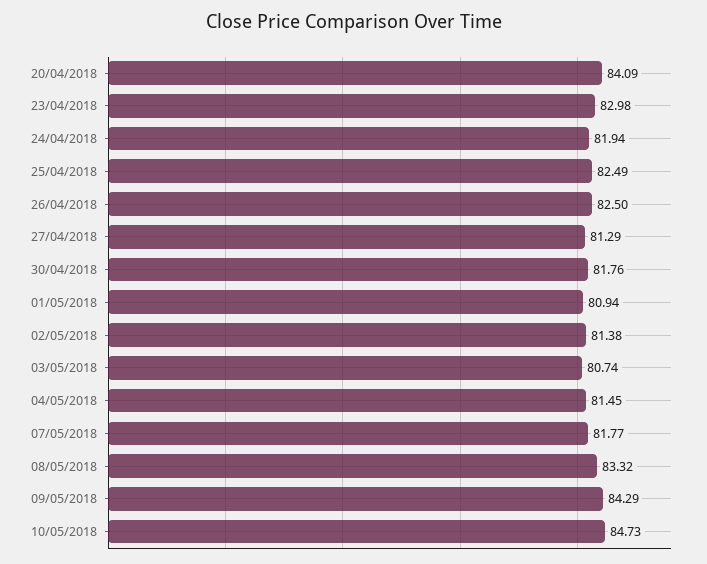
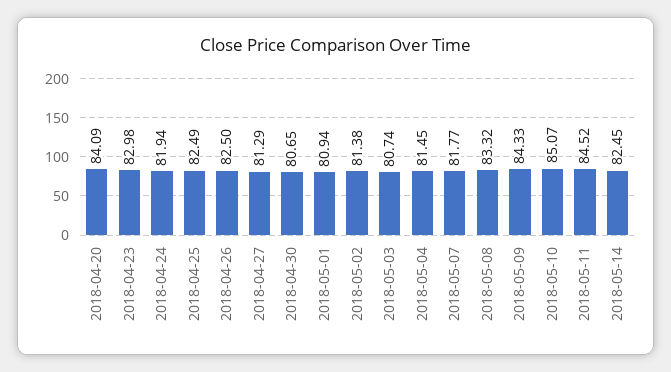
30/04/2018: 81.76 -> 80.65
09/05/2018: 84.29 -> 84.33
10/05/2018: 84.73 -> 85.07
2018-05-11: none -> 84.52
2018-05-14: none -> 82.45

